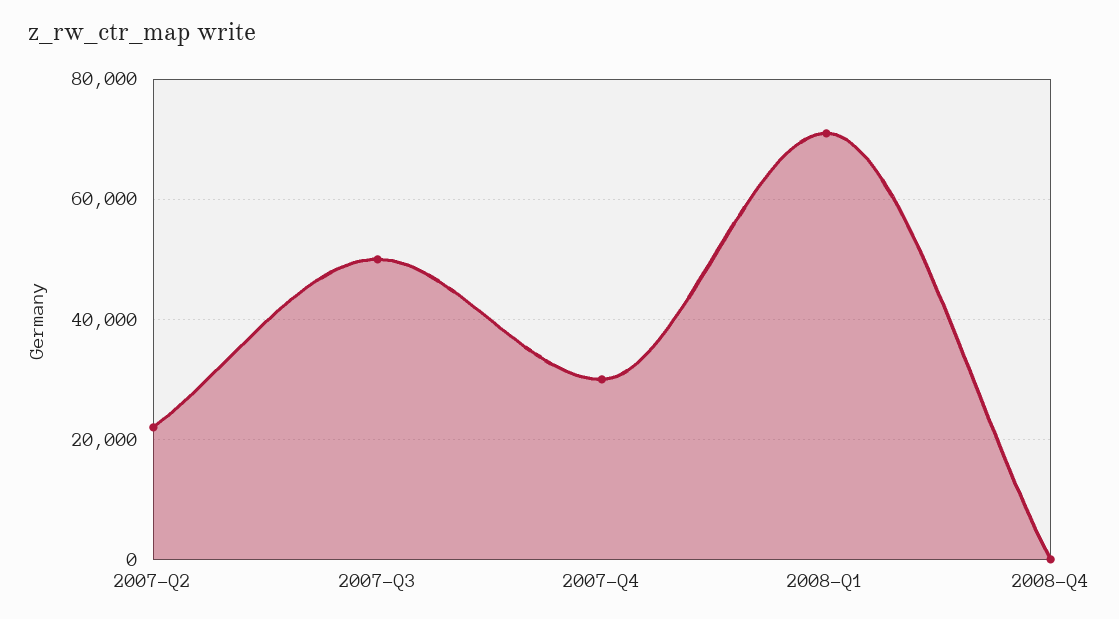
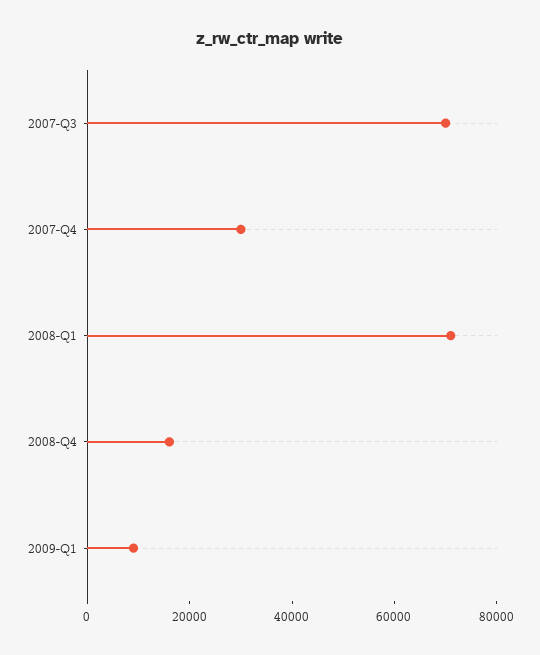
2007-Q2: 22000 -> none
2007-Q3: 50000 -> 70000
2008-Q4: 0 -> 15000
2009-Q1: none -> 10000

